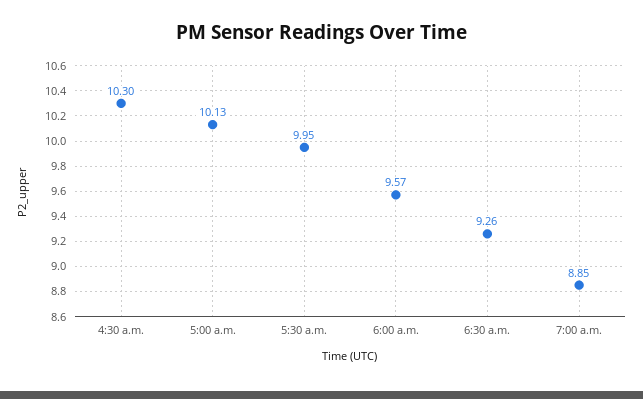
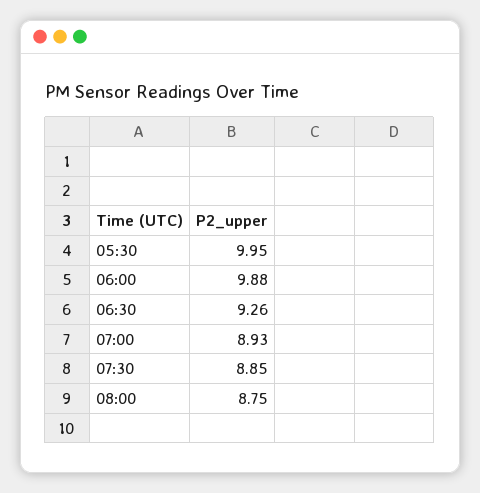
4:30 a.m.: 10.3 -> none
5:00 a.m.: 10.13 -> none
6:00 a.m.: 9.57 -> 9.88
7:00 a.m.: 8.85 -> 8.93
07:30: none -> 8.85
08:00: none -> 8.75

